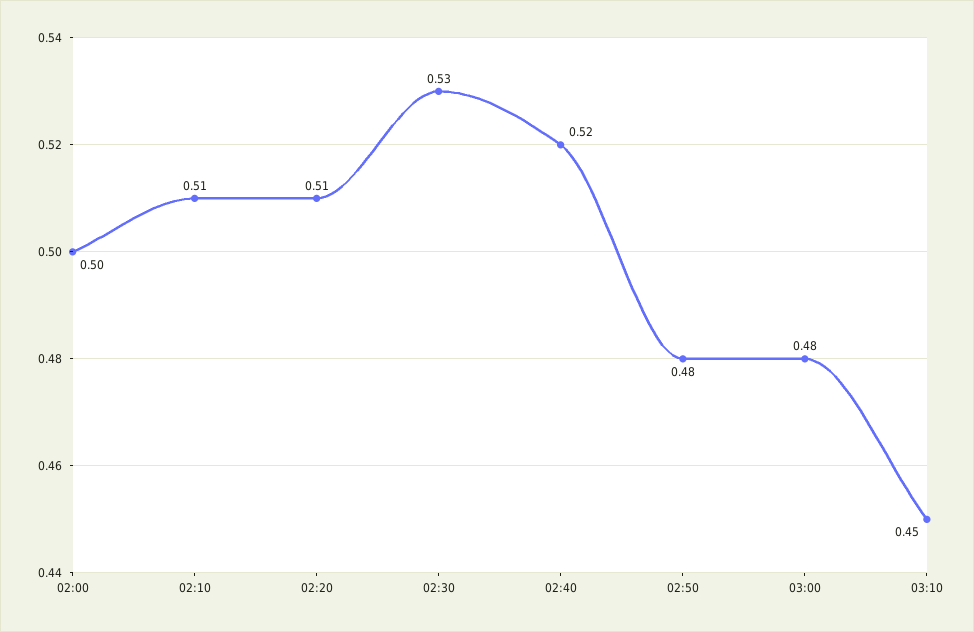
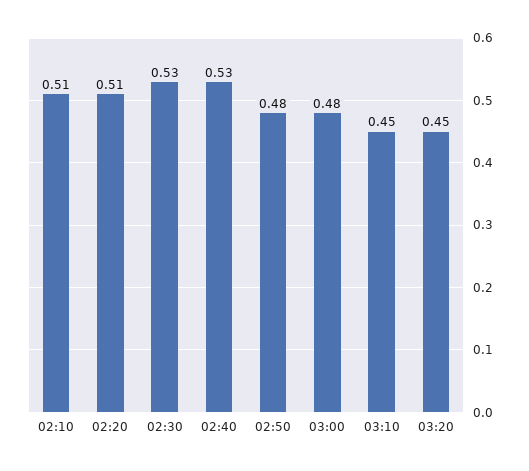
02:00: 0.5 -> none
02:40: 0.52 -> 0.53
03:20: none -> 0.45

